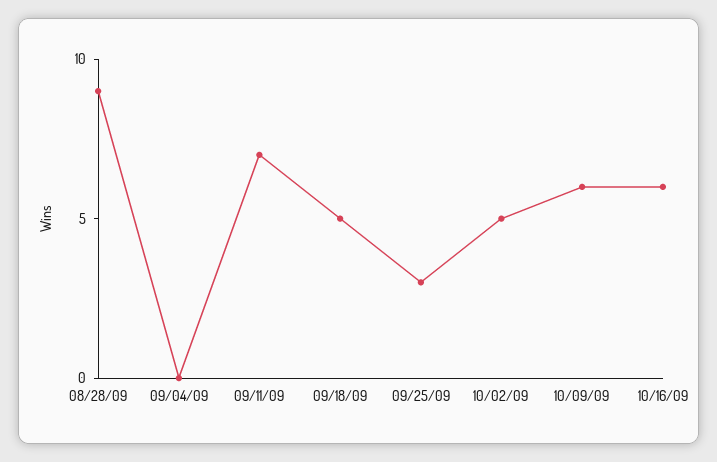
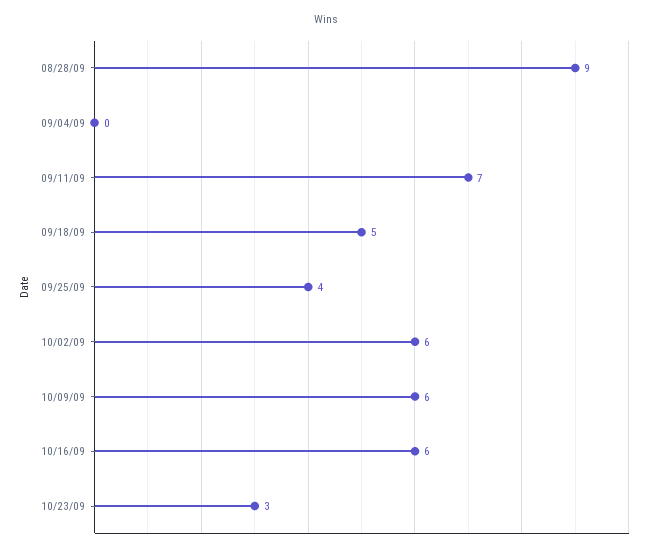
09/25/09: 3 -> 4
10/02/09: 5 -> 6
10/23/09: none -> 3

